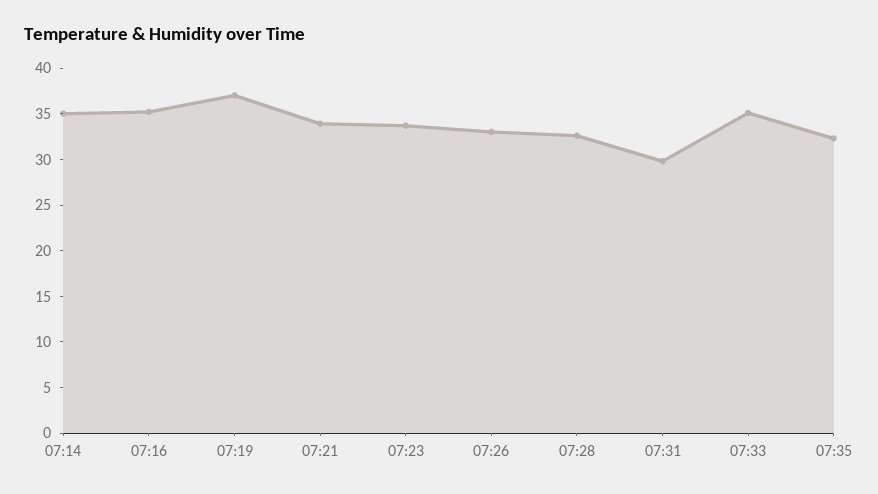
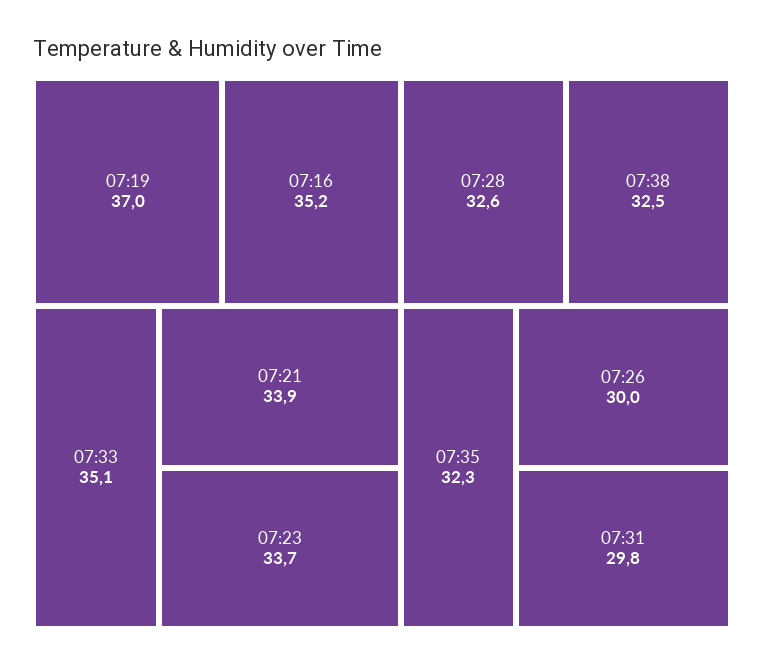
07:14: 35 -> none
07:26: 33 -> 30
07:38: none -> 32.5

